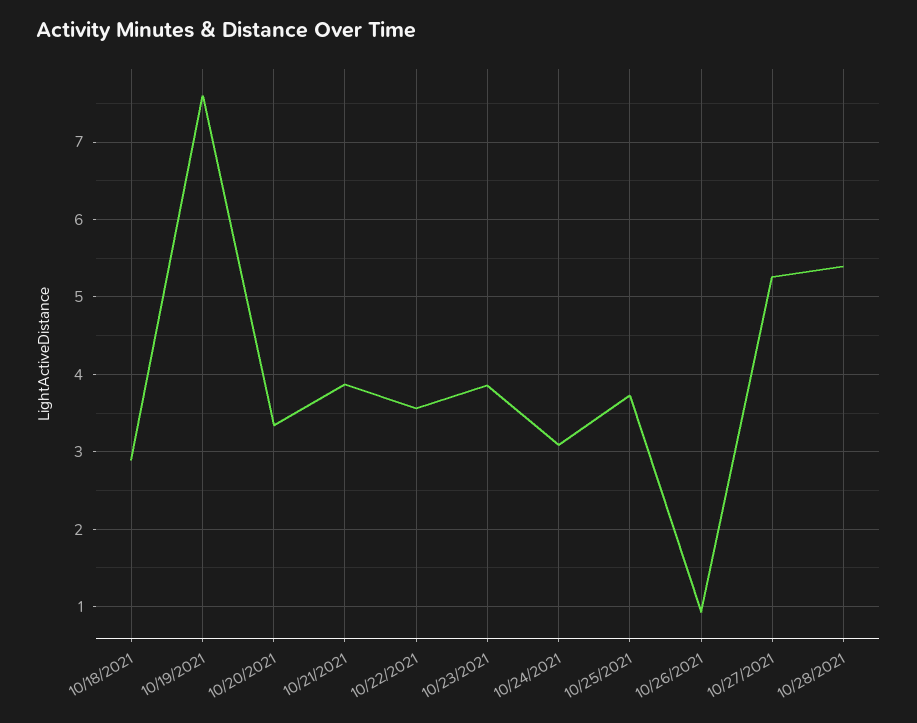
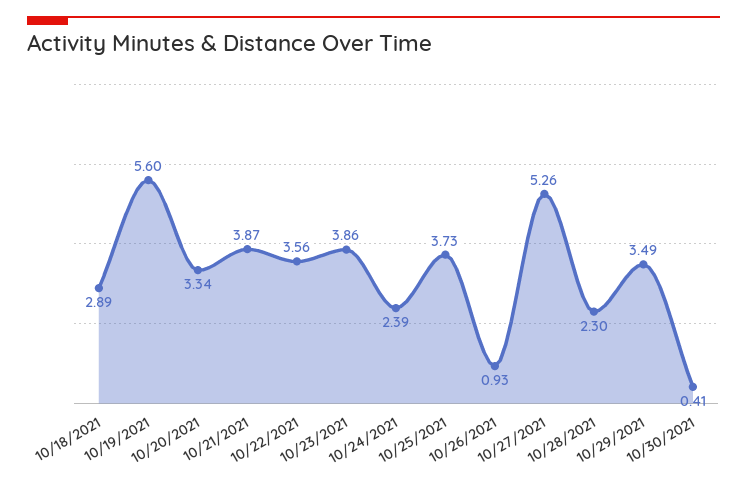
10/19/2021: 7.6 -> 5.6
10/24/2021: 3.1 -> 2.39
10/28/2021: 5.4 -> 2.3
10/29/2021: none -> 3.49
10/30/2021: none -> 0.41

